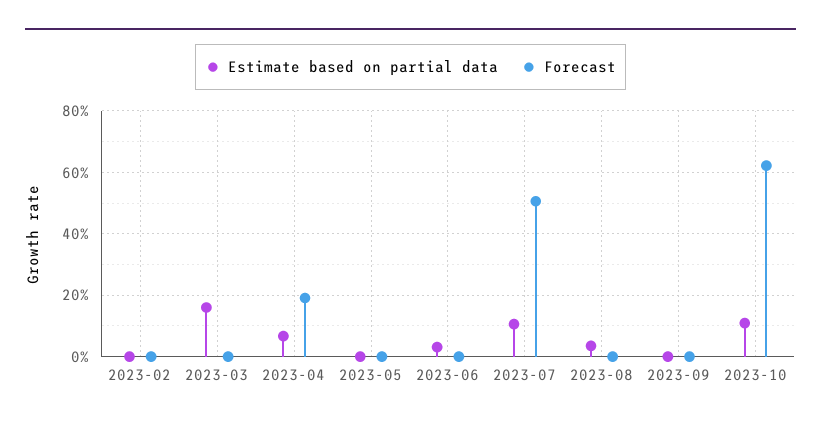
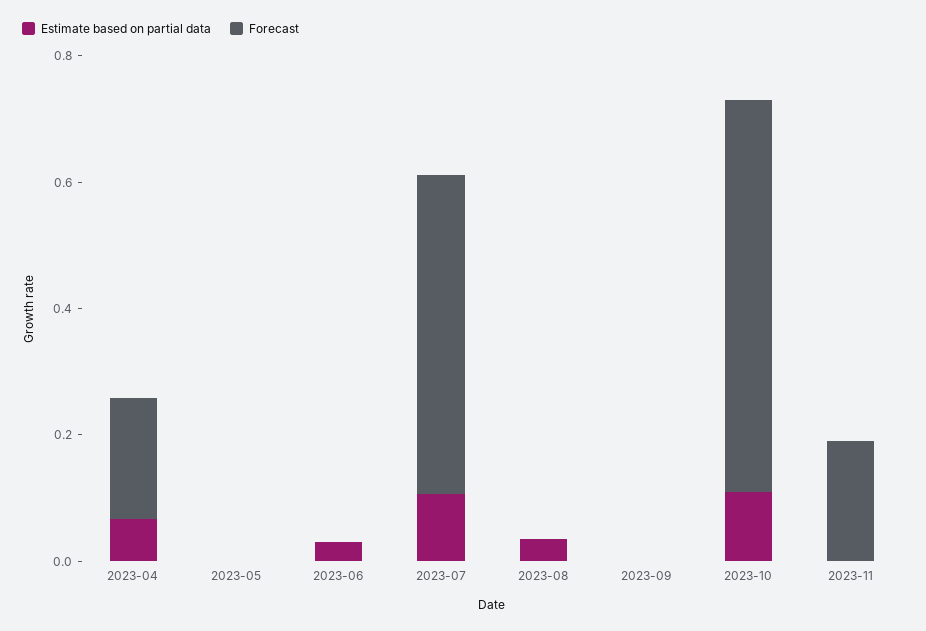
Estimate based on partial data, 2023-02: 0 -> none
Forecast, 2023-02: 0 -> none
Estimate based on partial data, 2023-03: 0.16 -> none
Forecast, 2023-03: 0 -> none
Estimate based on partial data, 2023-11: none -> 0
Forecast, 2023-11: none -> 0.2

